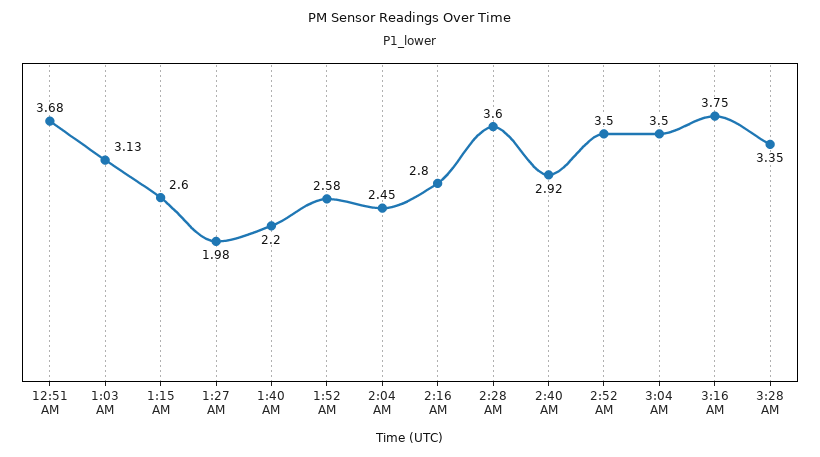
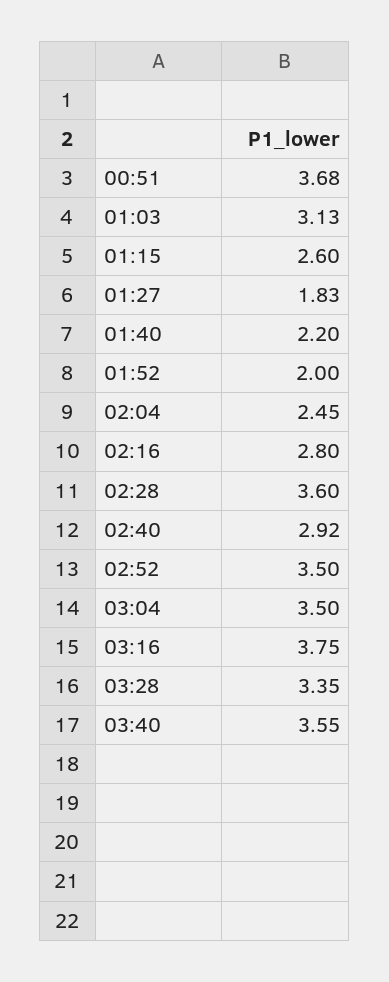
1:27 AM: 1.98 -> 1.83
1:52 AM: 2.58 -> 2
03:40: none -> 3.55

